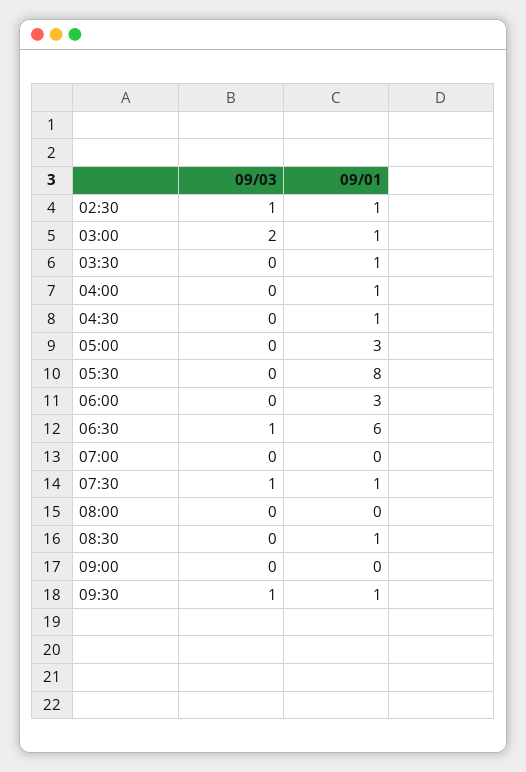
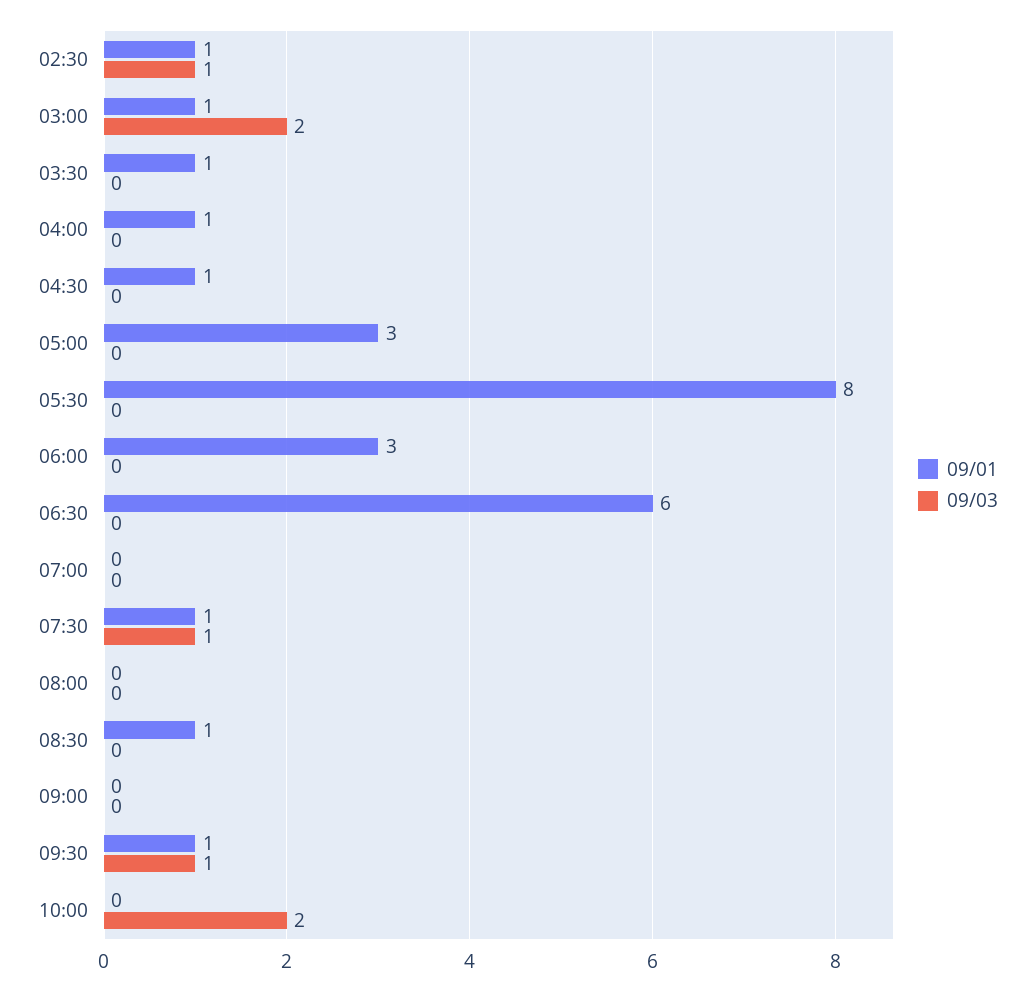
09/03, 06:30: 1 -> 0
09/01, 10:00: none -> 0
09/03, 10:00: none -> 2

